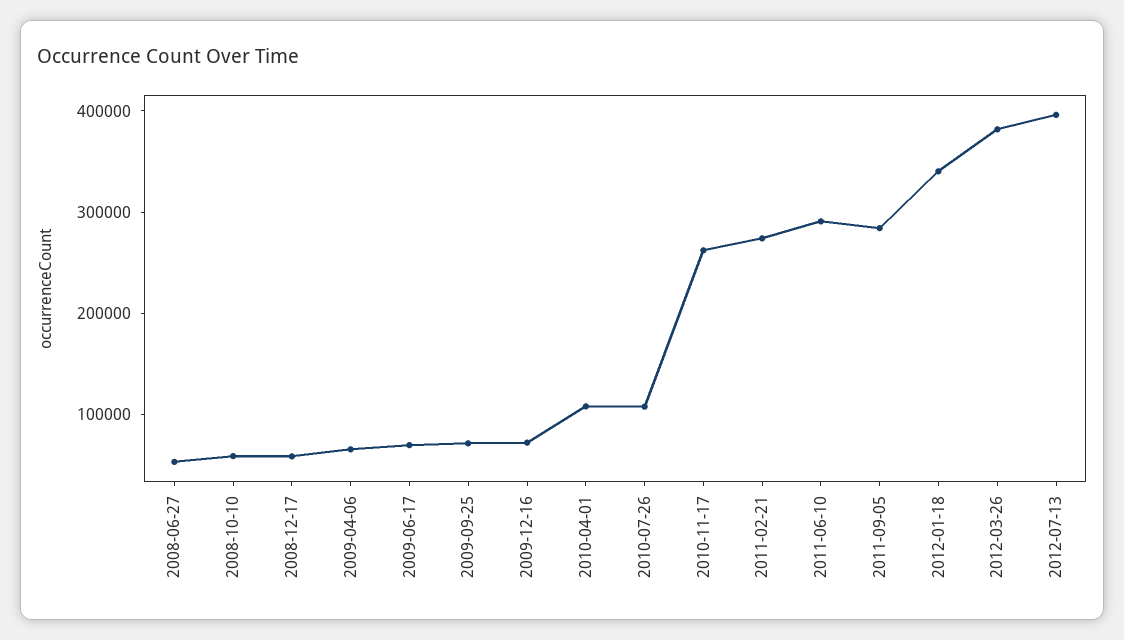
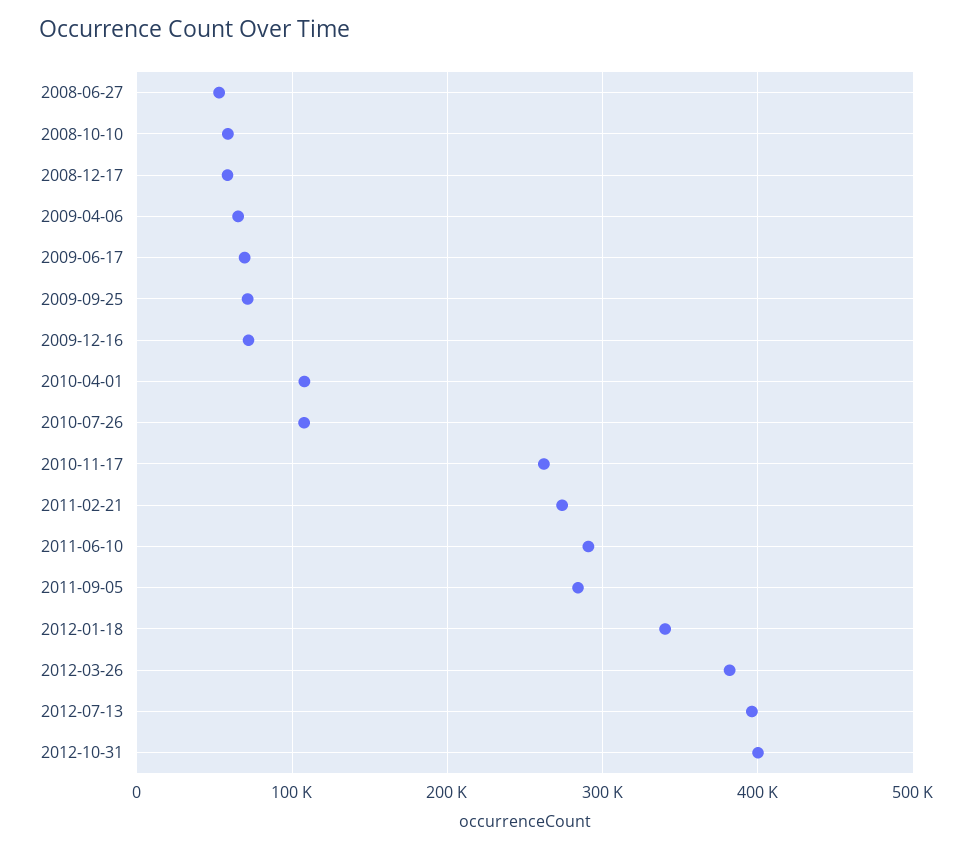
2012-10-31: none -> 400000

